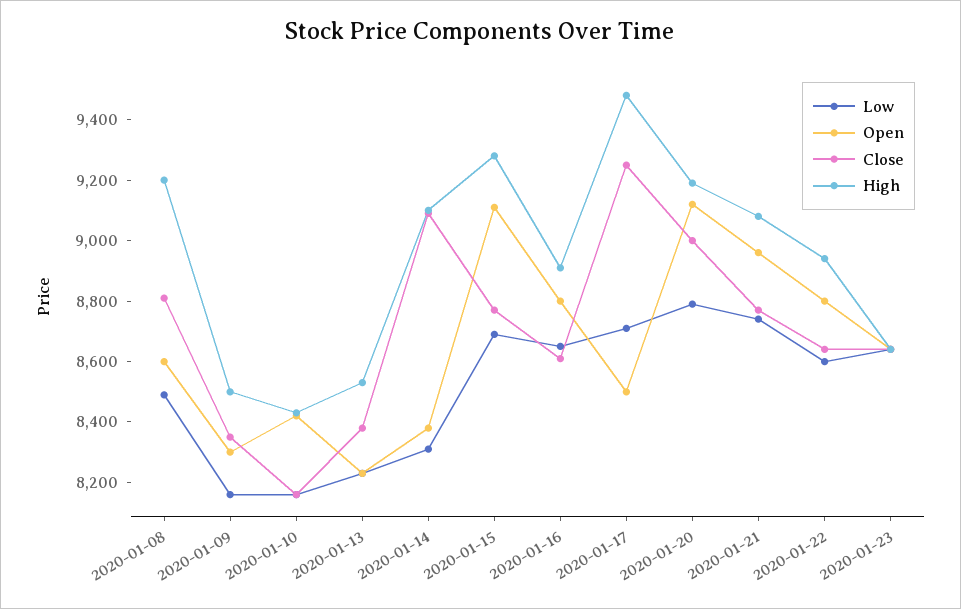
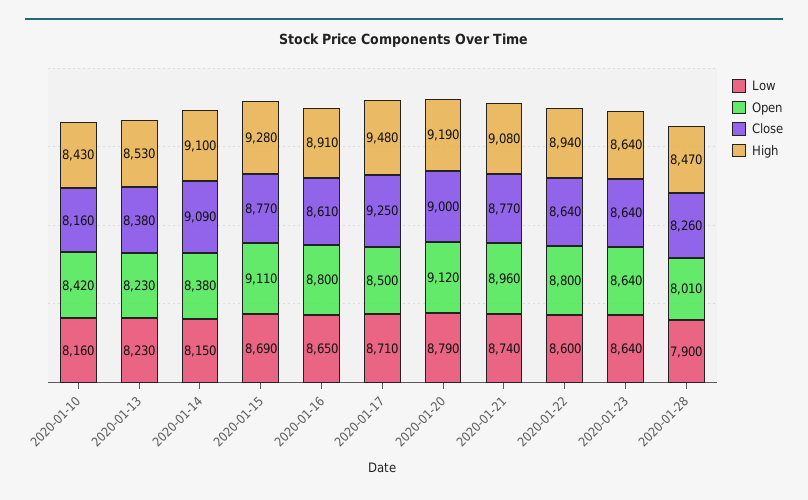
Low, 2020-01-08: 8500 -> none
Open, 2020-01-08: 8600 -> none
Close, 2020-01-08: 8800 -> none
High, 2020-01-08: 9200 -> none
Low, 2020-01-09: 8150 -> none
Open, 2020-01-09: 8300 -> none
Close, 2020-01-09: 8350 -> none
High, 2020-01-09: 8500 -> none
Low, 2020-01-14: 8300 -> 8150
Low, 2020-01-28: none -> 7900
Open, 2020-01-28: none -> 8010
Close, 2020-01-28: none -> 8260
High, 2020-01-28: none -> 8470

